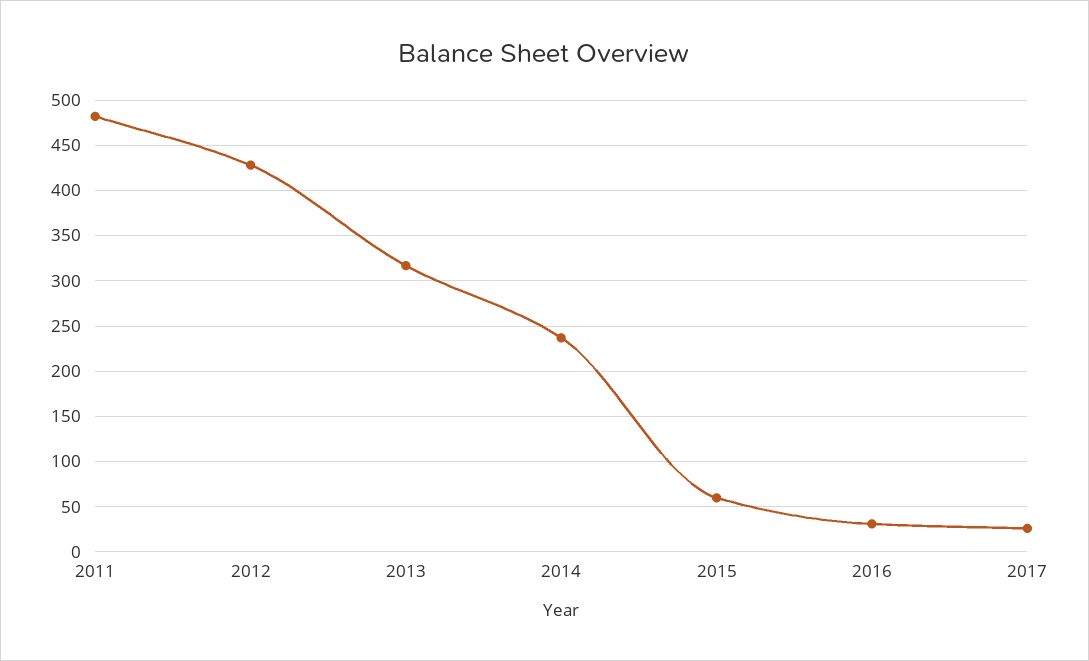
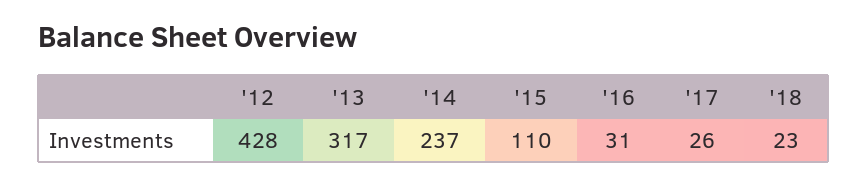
2011: 480 -> none
2015: 60 -> 110
'18: none -> 23

